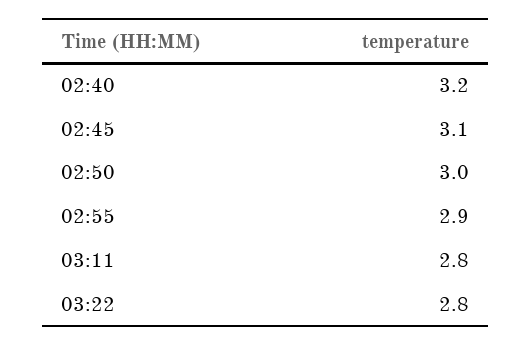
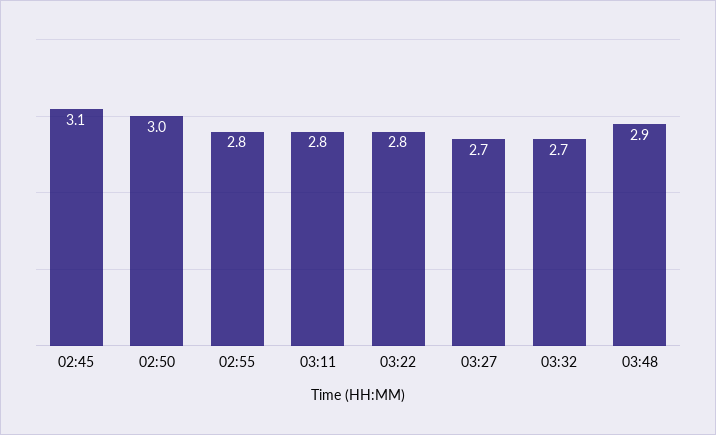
02:40: 3.2 -> none
02:55: 2.9 -> 2.8
03:27: none -> 2.7
03:32: none -> 2.7
03:48: none -> 2.9

